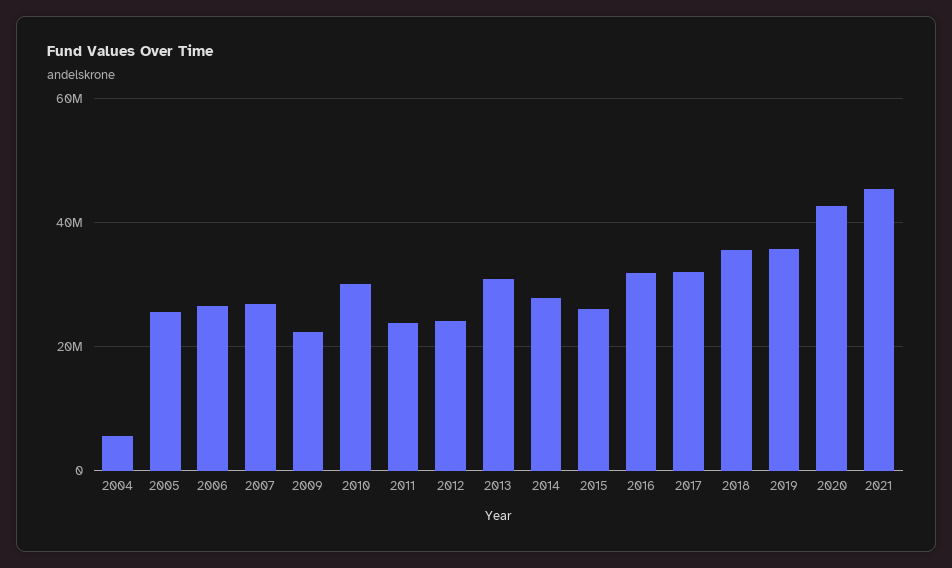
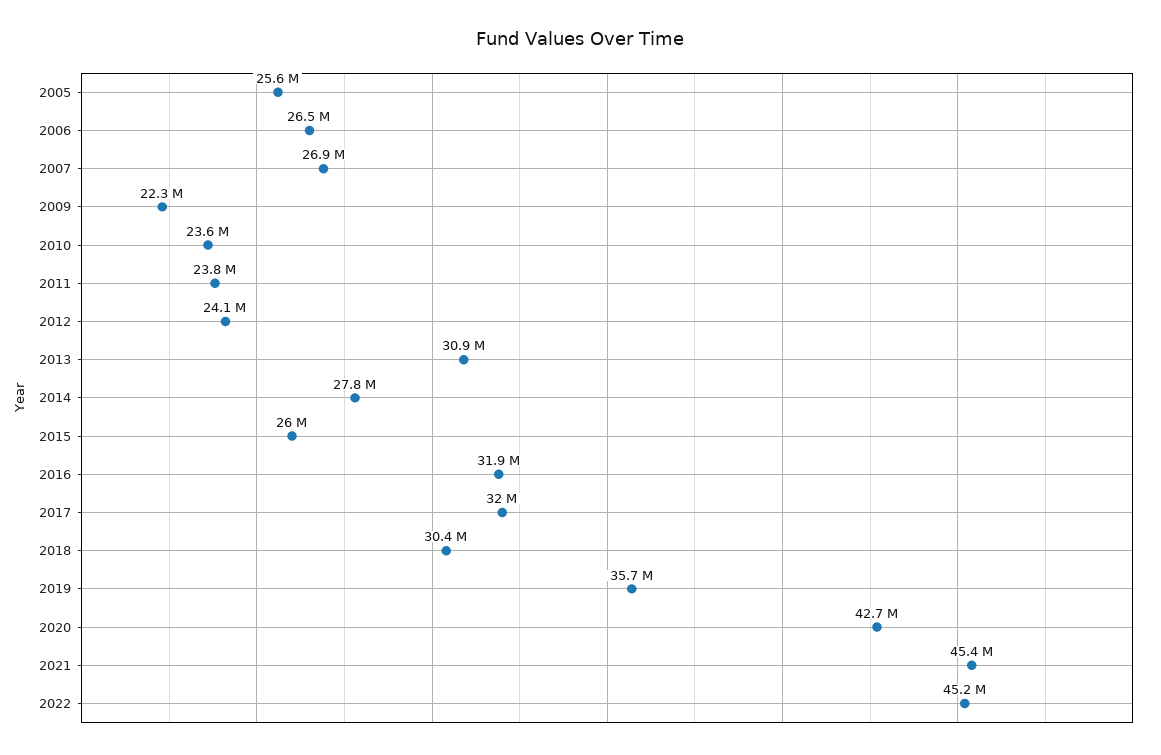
2004: 6000000 -> none
2010: 30000000 -> 23600000
2018: 36000000 -> 30400000
2022: none -> 45200000

